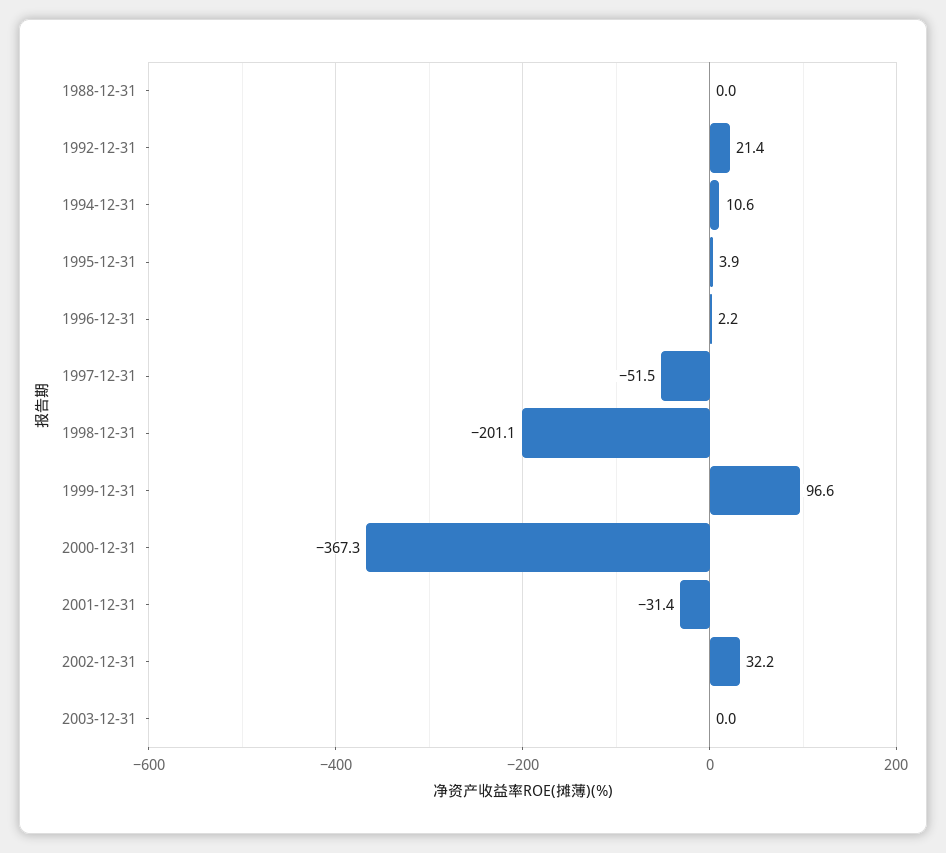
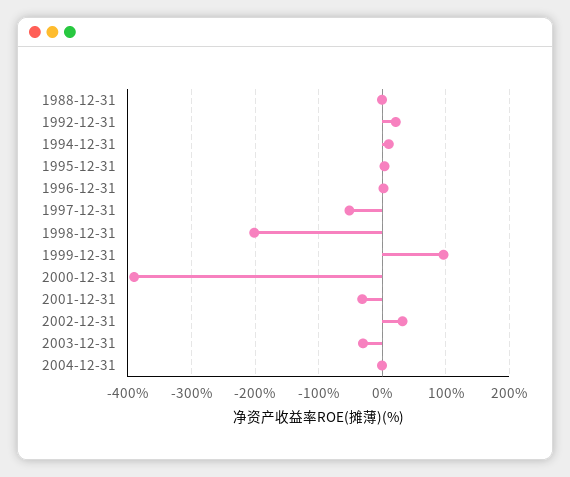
2000-12-31: -367.3 -> -390
2003-12-31: 0 -> -30
2004-12-31: none -> 0

